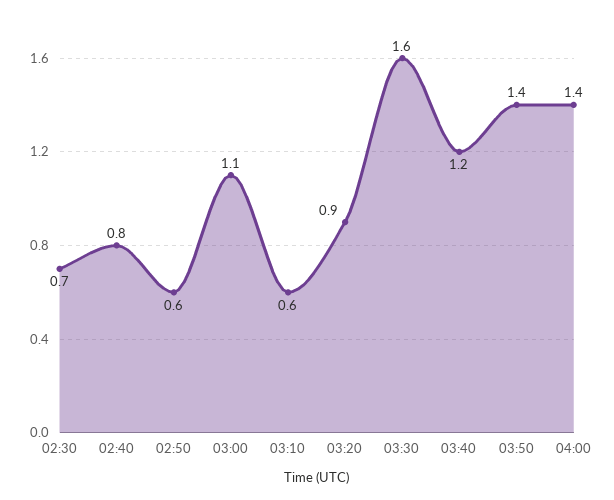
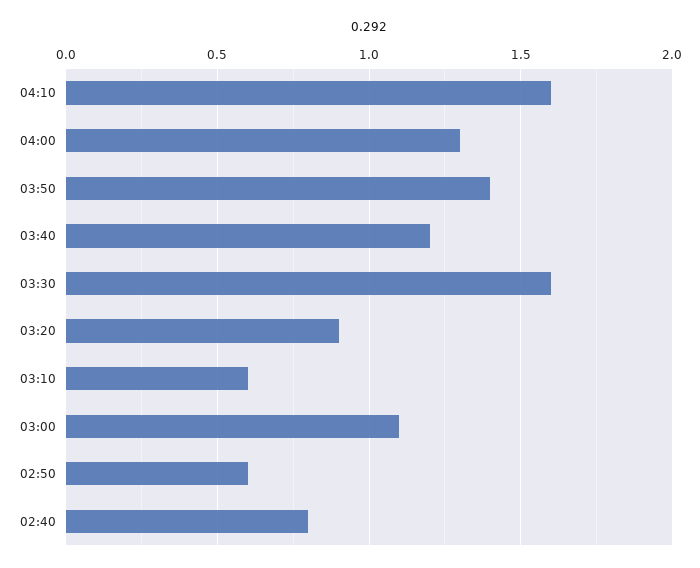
02:30: 0.7 -> none
04:00: 1.4 -> 1.3
04:10: none -> 1.6

